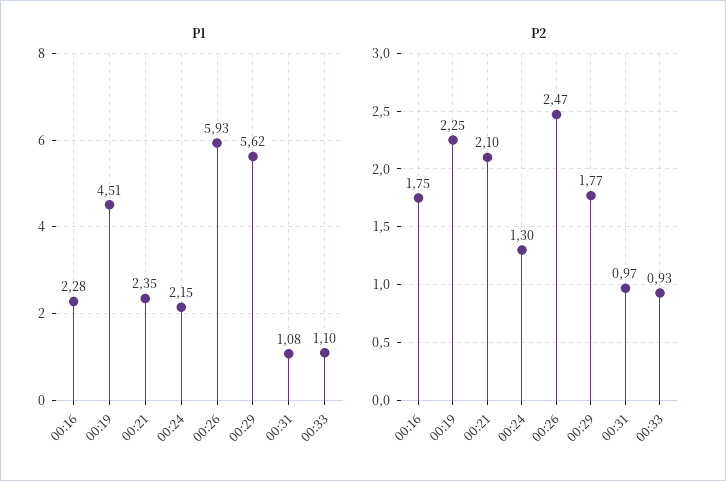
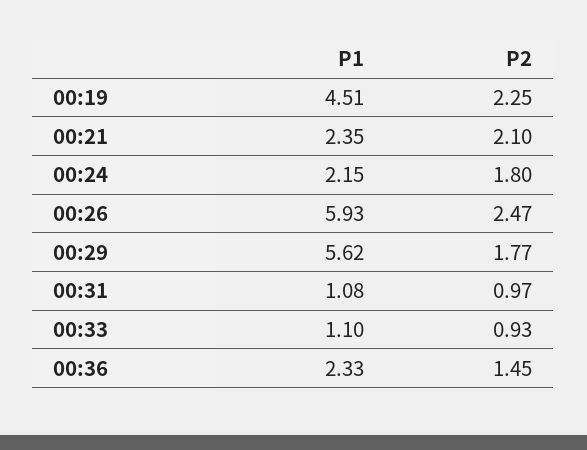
P1, 00:16: 2.28 -> none
P2, 00:16: 1.75 -> none
P2, 00:24: 1.3 -> 1.8
P1, 00:36: none -> 2.33
P2, 00:36: none -> 1.45

